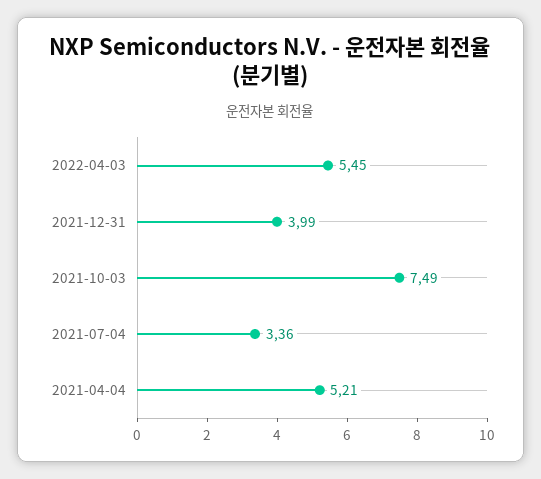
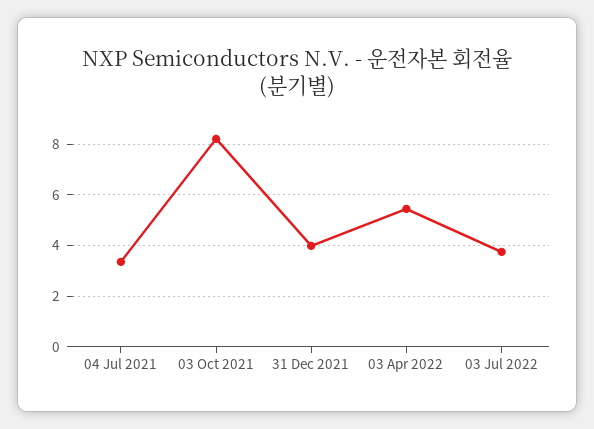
2021-10-03: 7.49 -> 8.25
2021-04-04: 5.21 -> none
03 Jul 2022: none -> 3.75

